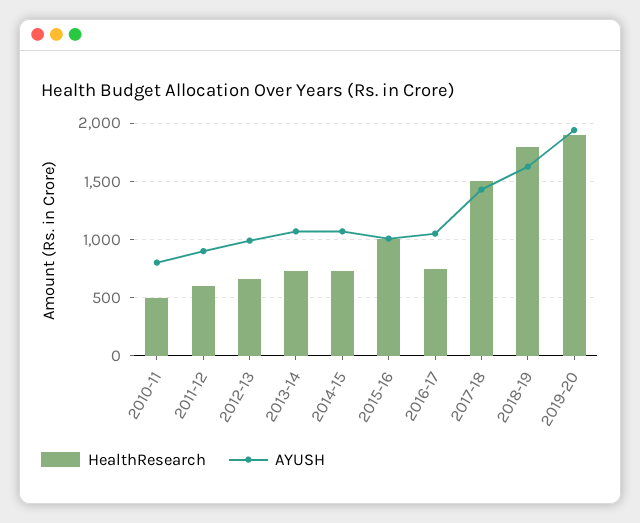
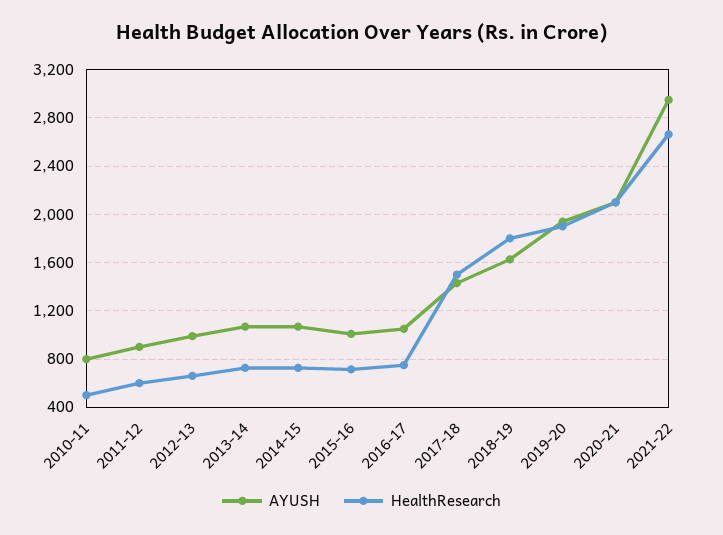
HealthResearch, 2015-16: 1000 -> 700
AYUSH, 2020-21: none -> 2100
HealthResearch, 2020-21: none -> 2100
AYUSH, 2021-22: none -> 2950
HealthResearch, 2021-22: none -> 2650

